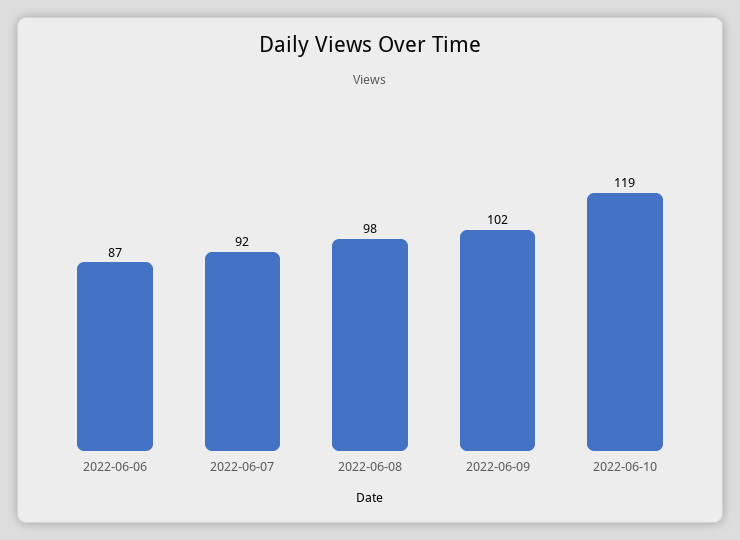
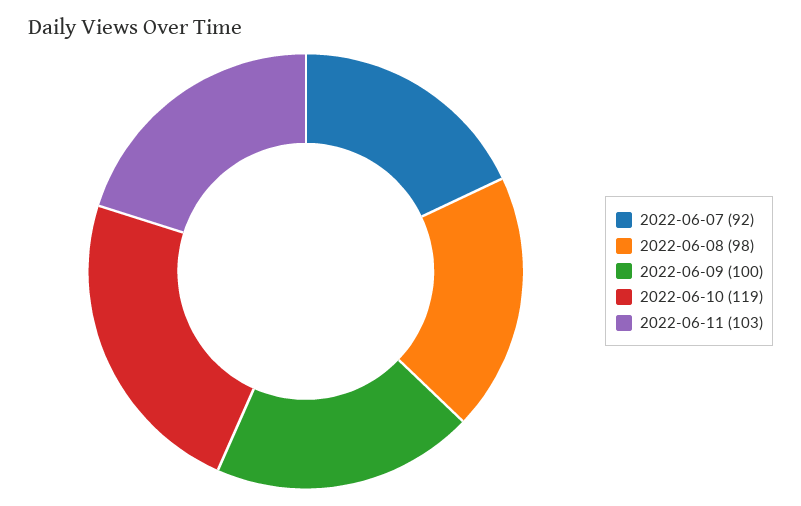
2022-06-06: 87 -> none
2022-06-09: 102 -> 100
2022-06-11: none -> 103

